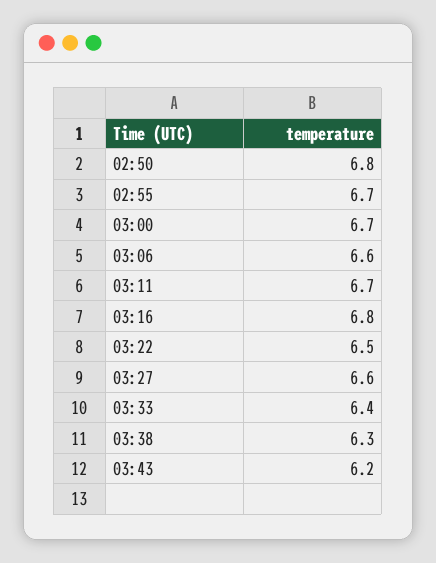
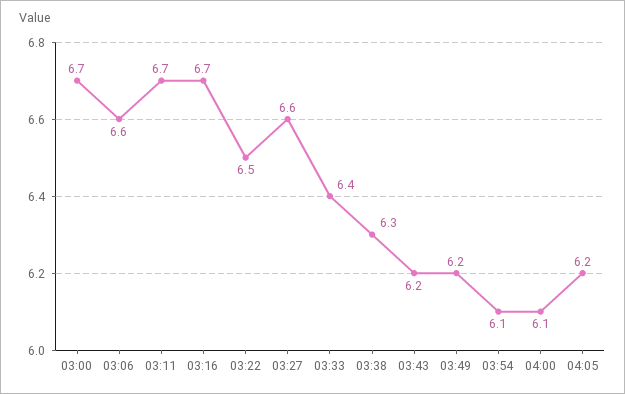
02:50: 6.8 -> none
02:55: 6.7 -> none
03:16: 6.8 -> 6.7
03:49: none -> 6.2
03:54: none -> 6.1
04:00: none -> 6.1
04:05: none -> 6.2

